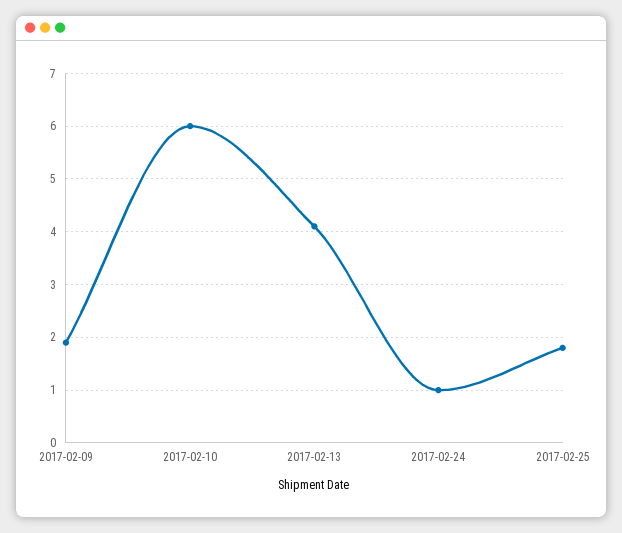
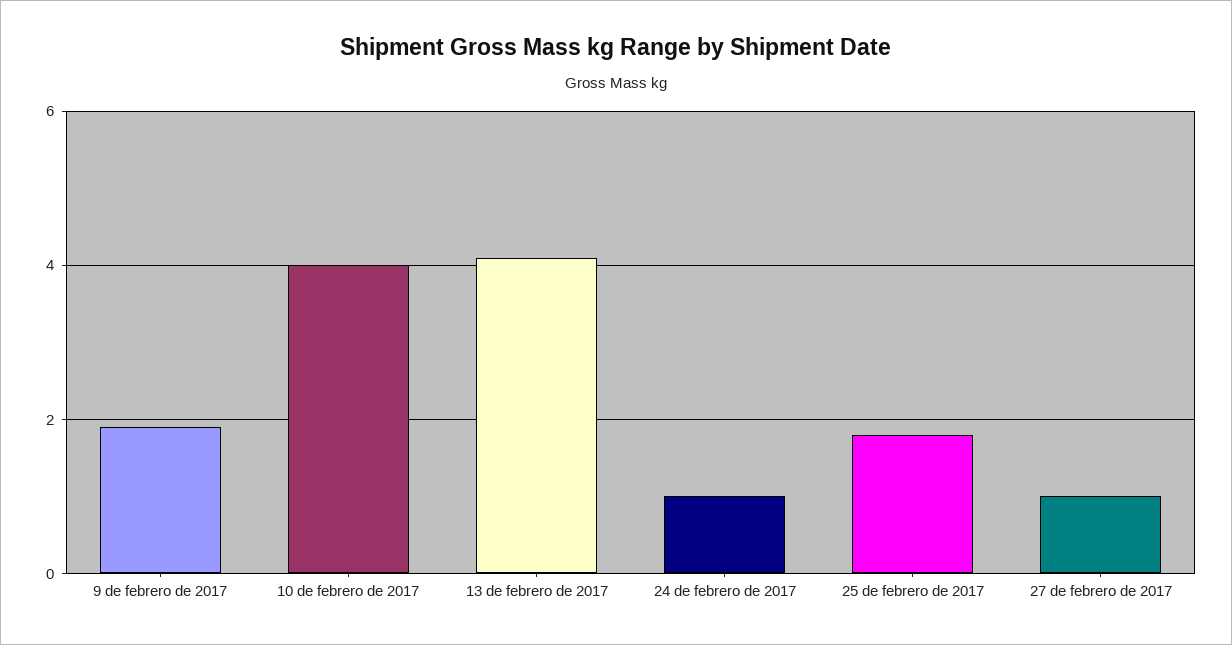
2017-02-10: 6 -> 4
27 de febrero de 2017: none -> 1

